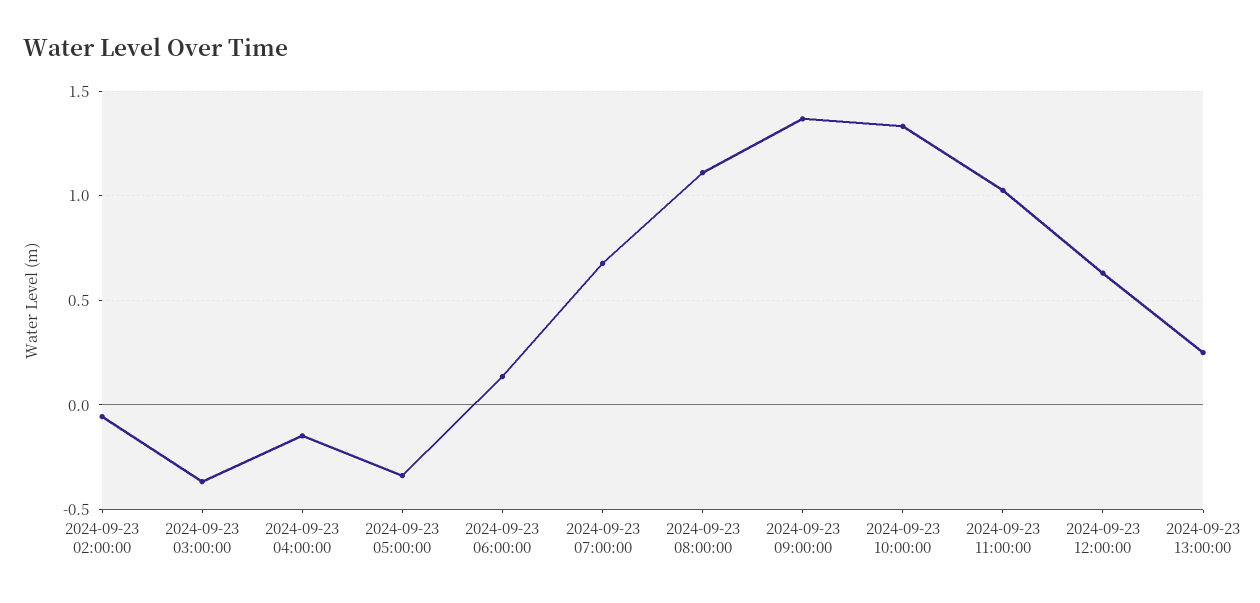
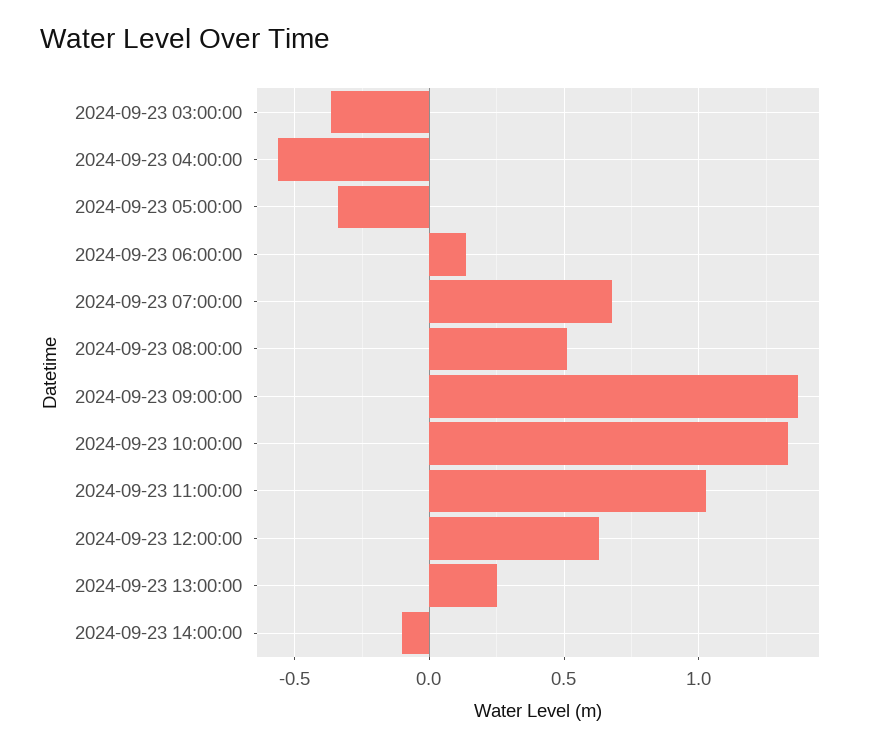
2024-09-23 02:00:00: -0.05 -> none
2024-09-23 04:00:00: -0.15 -> -0.55
2024-09-23 08:00:00: 1.1 -> 0.5
2024-09-23 14:00:00: none -> -0.1

